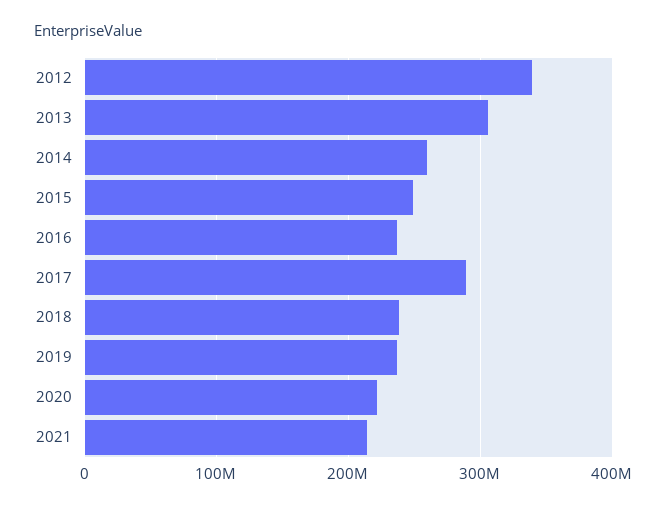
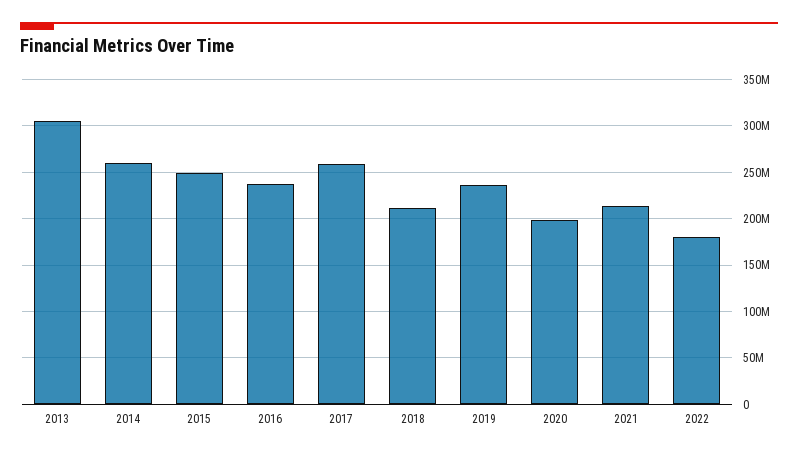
2012: 340000000 -> none
2017: 290000000 -> 260000000
2018: 240000000 -> 210000000
2020: 220000000 -> 200000000
2022: none -> 180000000

